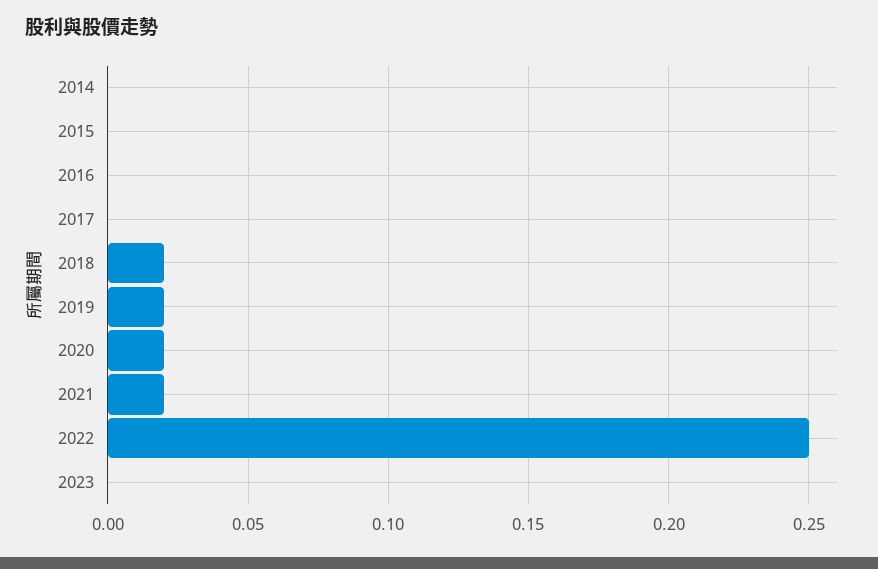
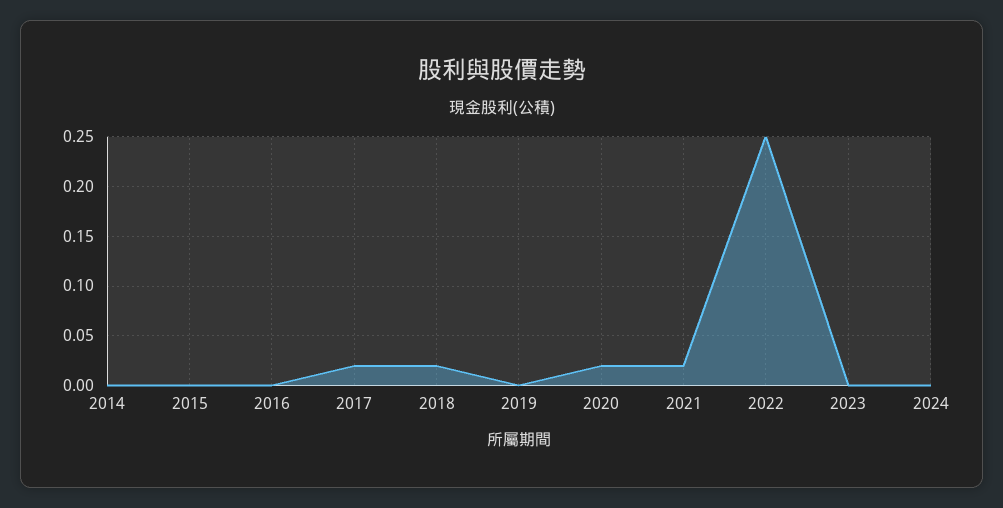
2017: 0 -> 0.02
2019: 0.02 -> 0
2024: none -> 0

